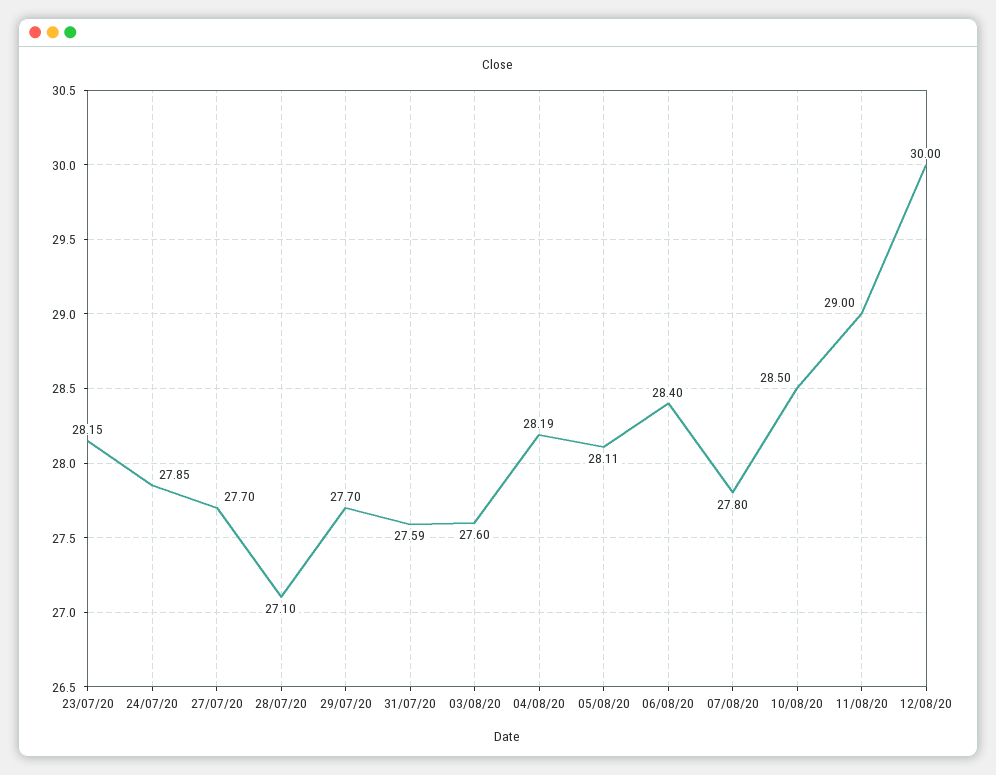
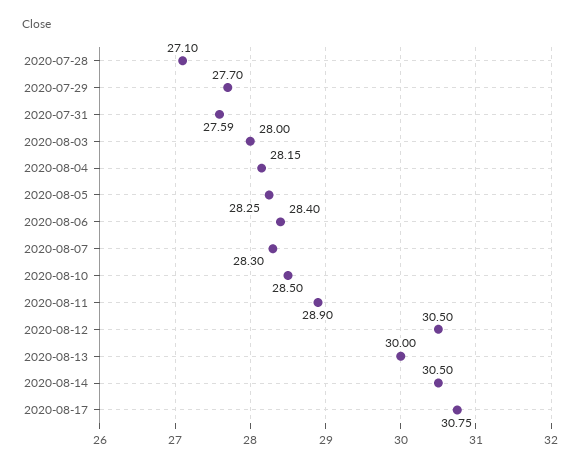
23/07/20: 28.15 -> none
24/07/20: 27.85 -> none
27/07/20: 27.7 -> none
03/08/20: 27.6 -> 28
04/08/20: 28.19 -> 28.15
05/08/20: 28.11 -> 28.25
07/08/20: 27.8 -> 28.3
11/08/20: 29 -> 28.9
12/08/20: 30 -> 30.5
2020-08-13: none -> 30
2020-08-14: none -> 30.5
2020-08-17: none -> 30.75

